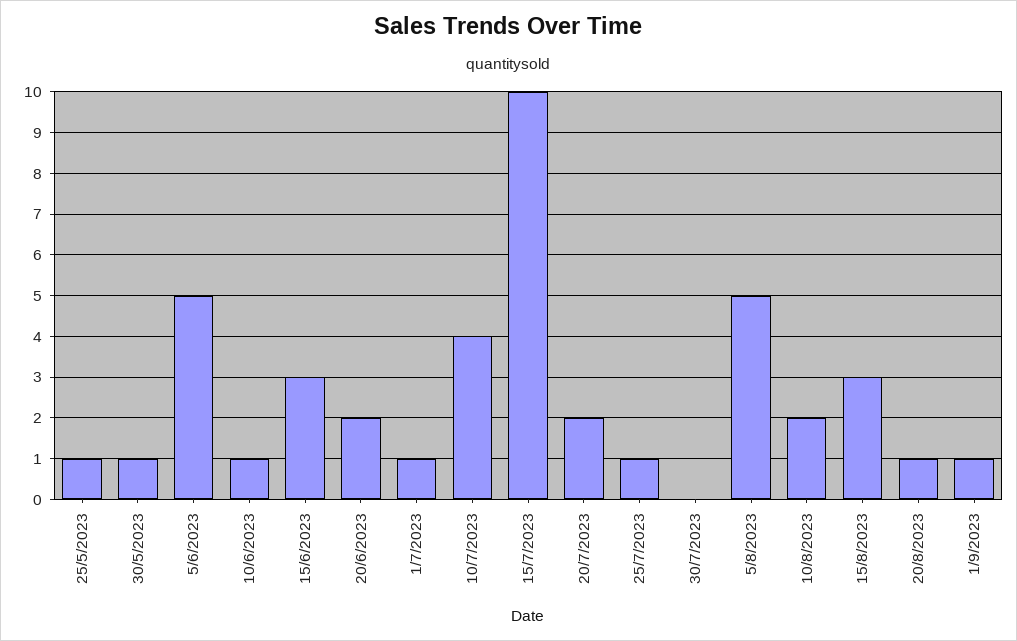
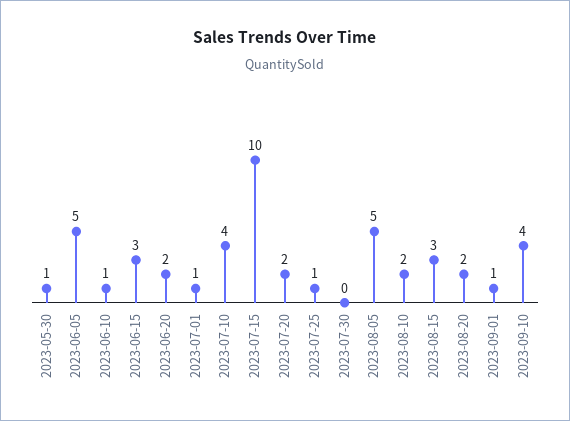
25/5/2023: 1 -> none
20/8/2023: 1 -> 2
2023-09-10: none -> 4

